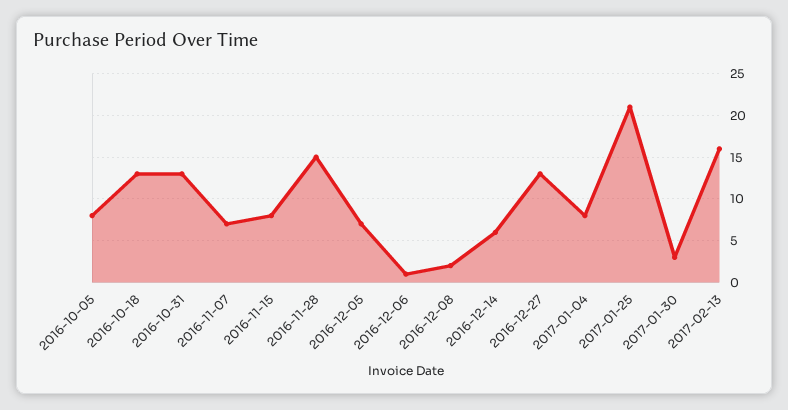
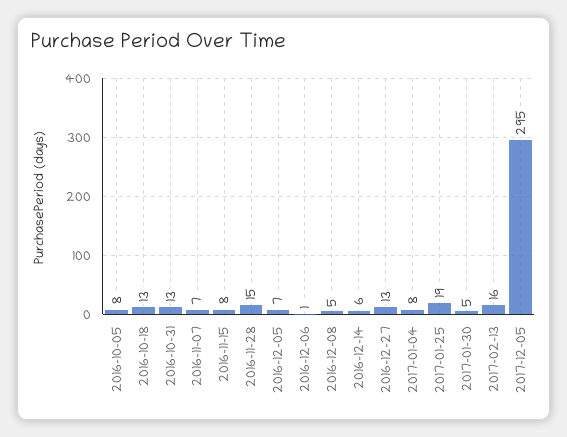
2016-12-08: 2 -> 5
2017-01-25: 21 -> 19
2017-01-30: 3 -> 5
2017-12-05: none -> 295

